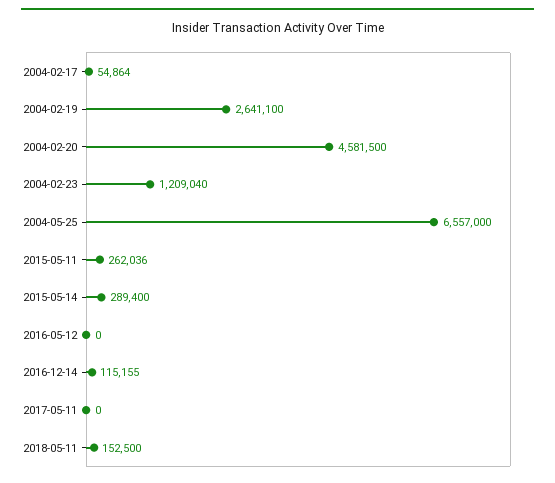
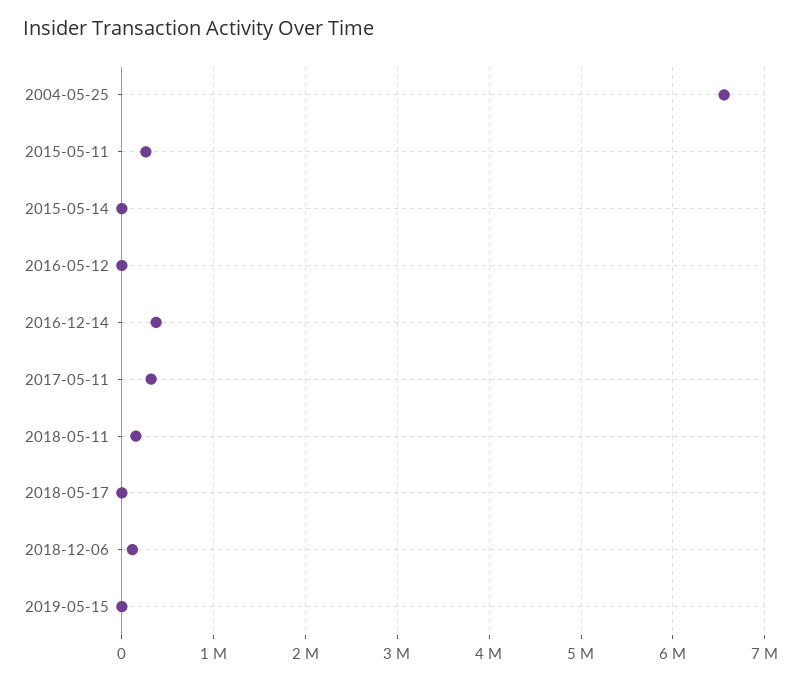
2004-02-17: 54864 -> none
2004-02-19: 2641100 -> none
2004-02-20: 4581500 -> none
2004-02-23: 1209040 -> none
2015-05-14: 289400 -> 0
2016-12-14: 115155 -> 400000
2017-05-11: 0 -> 300000
2018-05-17: none -> 0
2018-12-06: none -> 100000
2019-05-15: none -> 0

